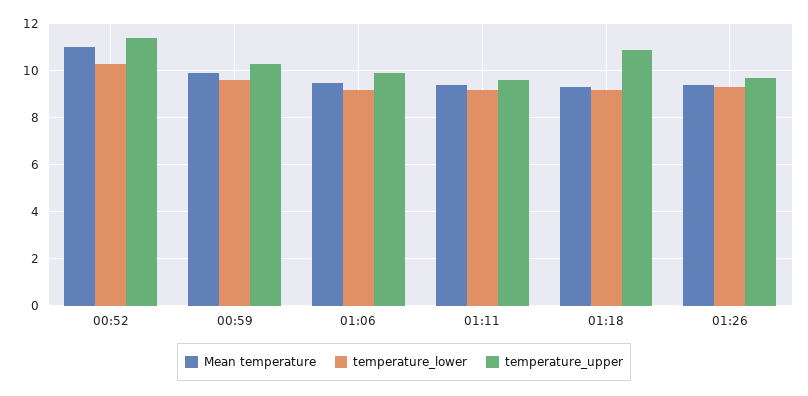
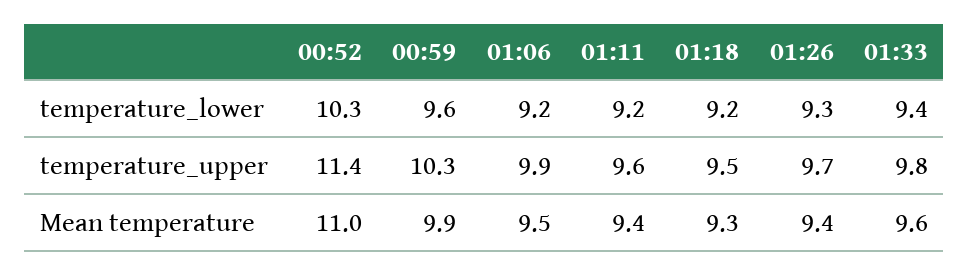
temperature_upper, 01:18: 11 -> 9.5
temperature_lower, 01:33: none -> 9.4
temperature_upper, 01:33: none -> 9.8
Mean temperature, 01:33: none -> 9.6

